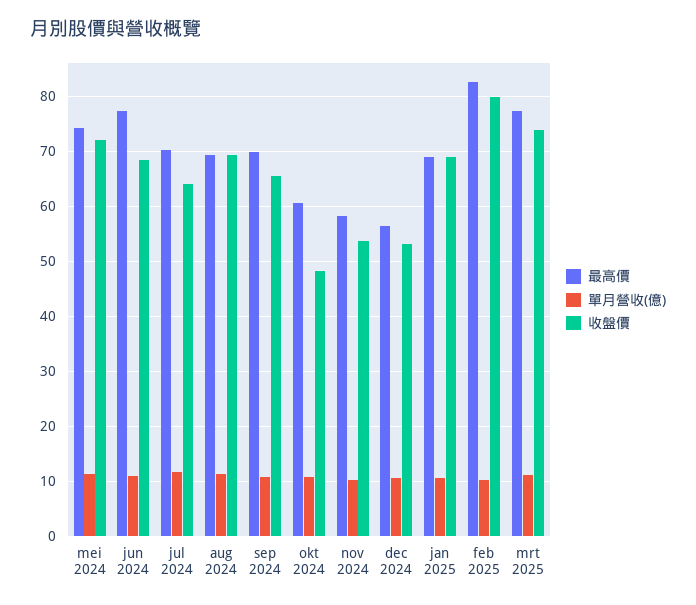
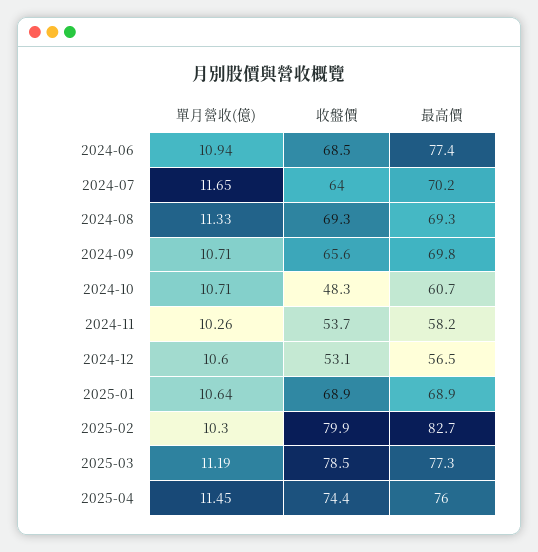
最高價, mei 2024: 74 -> none
單月營收(億), mei 2024: 12 -> none
收盤價, mei 2024: 72 -> none
收盤價, mrt 2025: 74 -> 78.5
單月營收(億), 2025-04: none -> 11.45
收盤價, 2025-04: none -> 74.4
最高價, 2025-04: none -> 76

